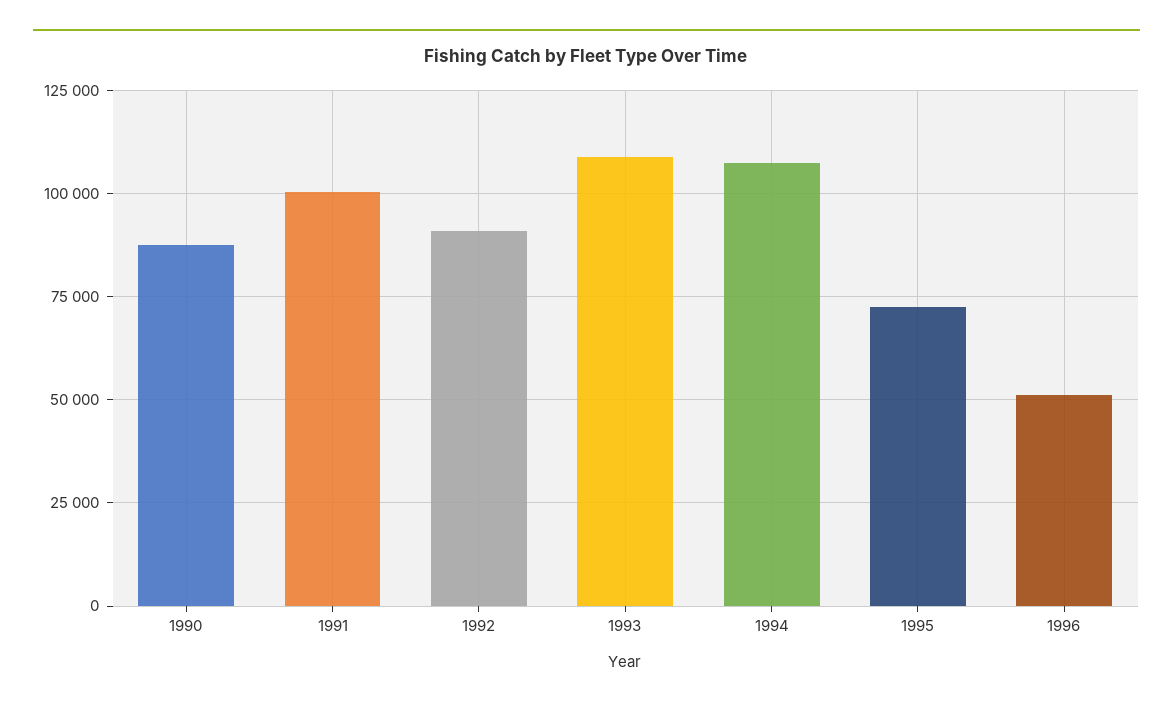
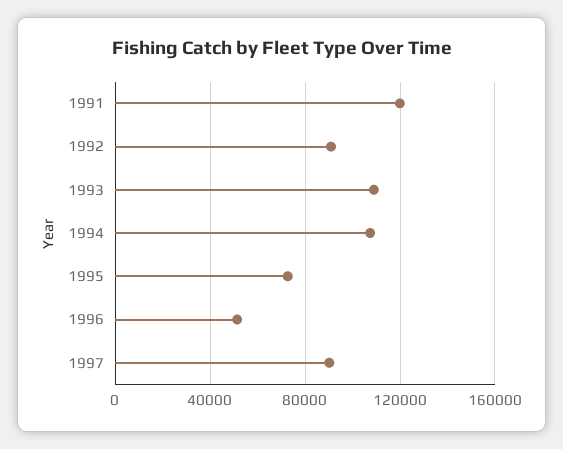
1990: 87500 -> none
1991: 100000 -> 120000
1997: none -> 90000

